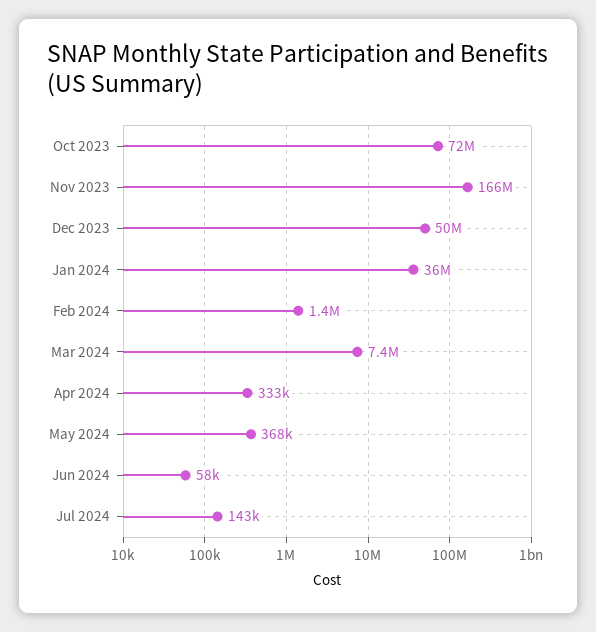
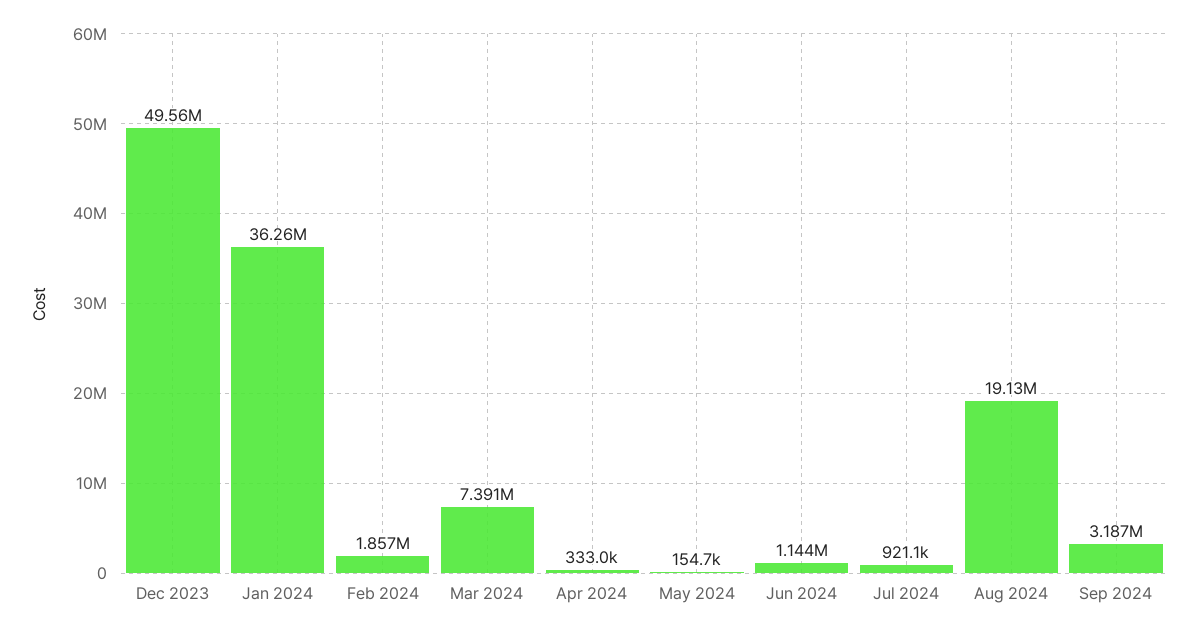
Oct 2023: 72000000 -> none
Nov 2023: 166000000 -> none
Feb 2024: 1400000 -> 1857000
May 2024: 368000 -> 154700
Jun 2024: 58000 -> 1144000
Jul 2024: 143000 -> 921100
Aug 2024: none -> 19130000
Sep 2024: none -> 3187000

